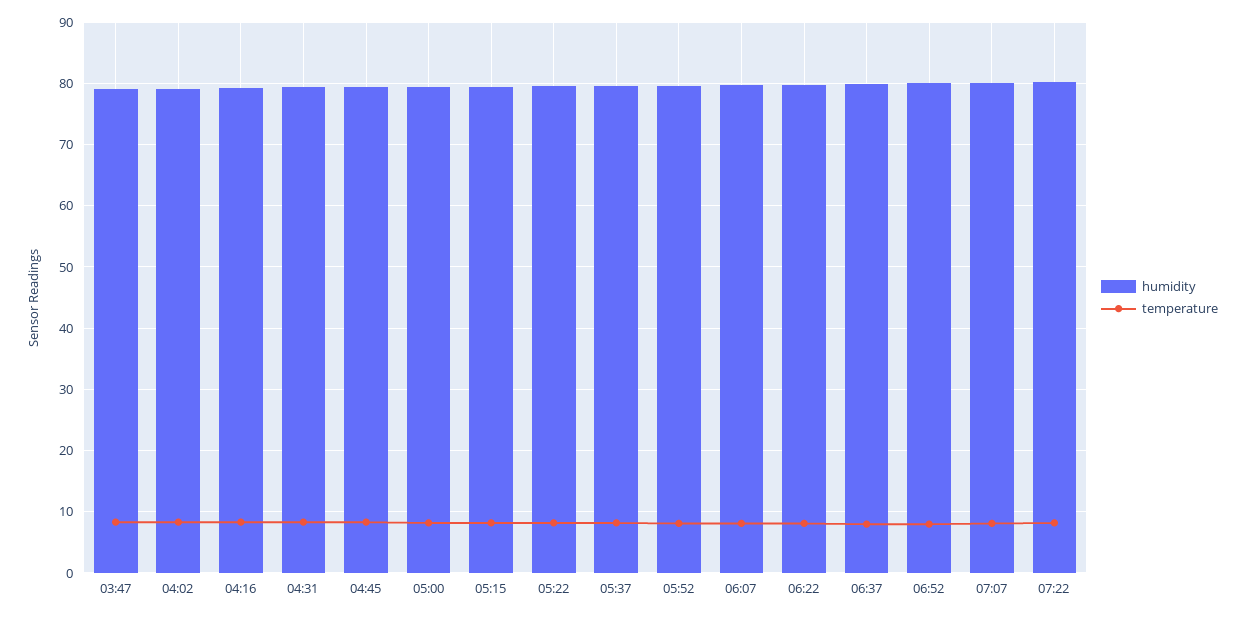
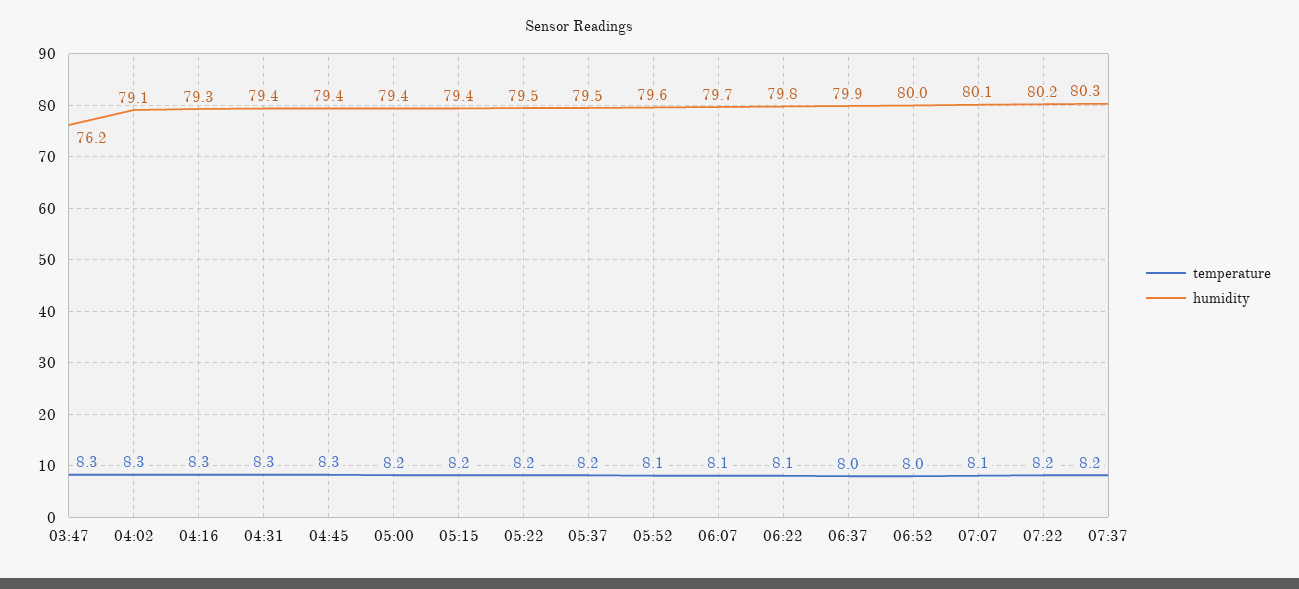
humidity, 03:47: 79 -> 76.2
temperature, 07:37: none -> 8.2
humidity, 07:37: none -> 80.3

